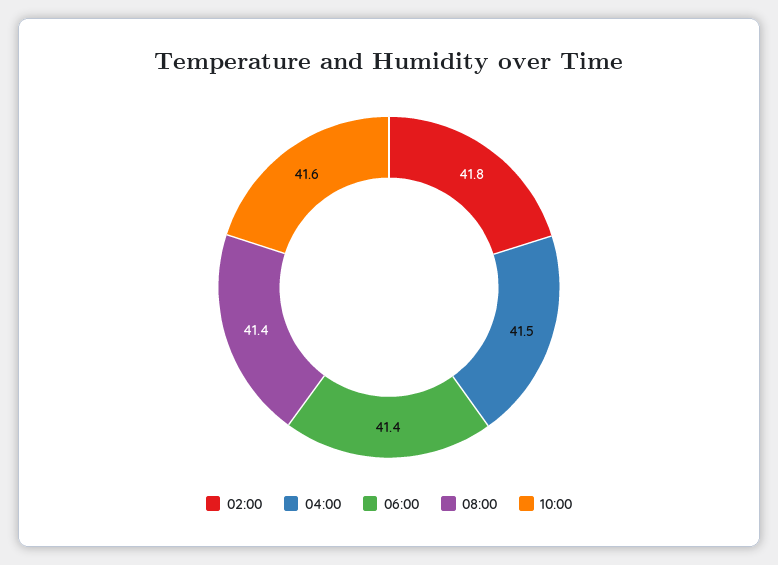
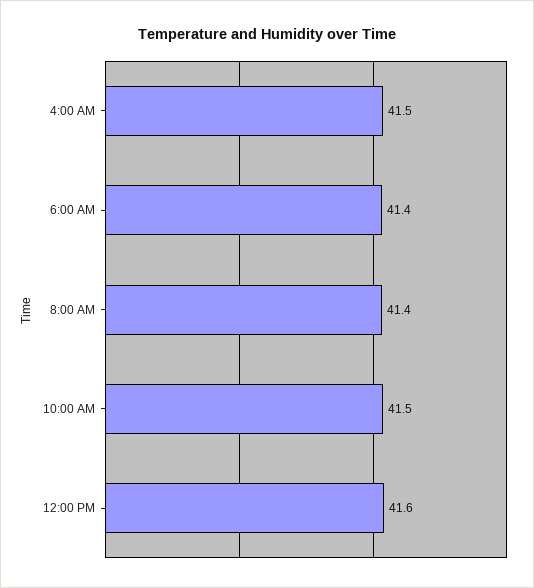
02:00: 41.8 -> none
10:00: 41.6 -> 41.5
12:00 PM: none -> 41.6

